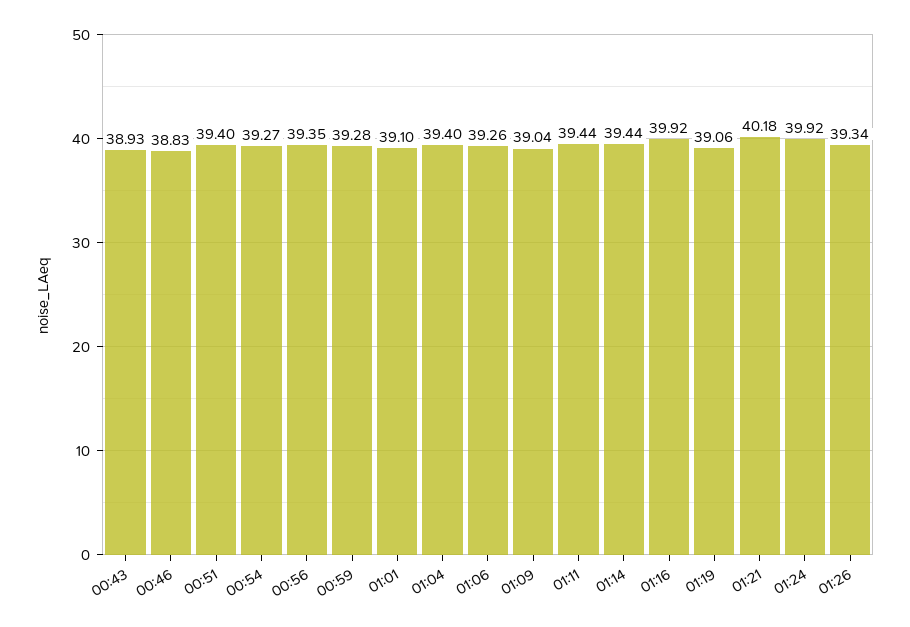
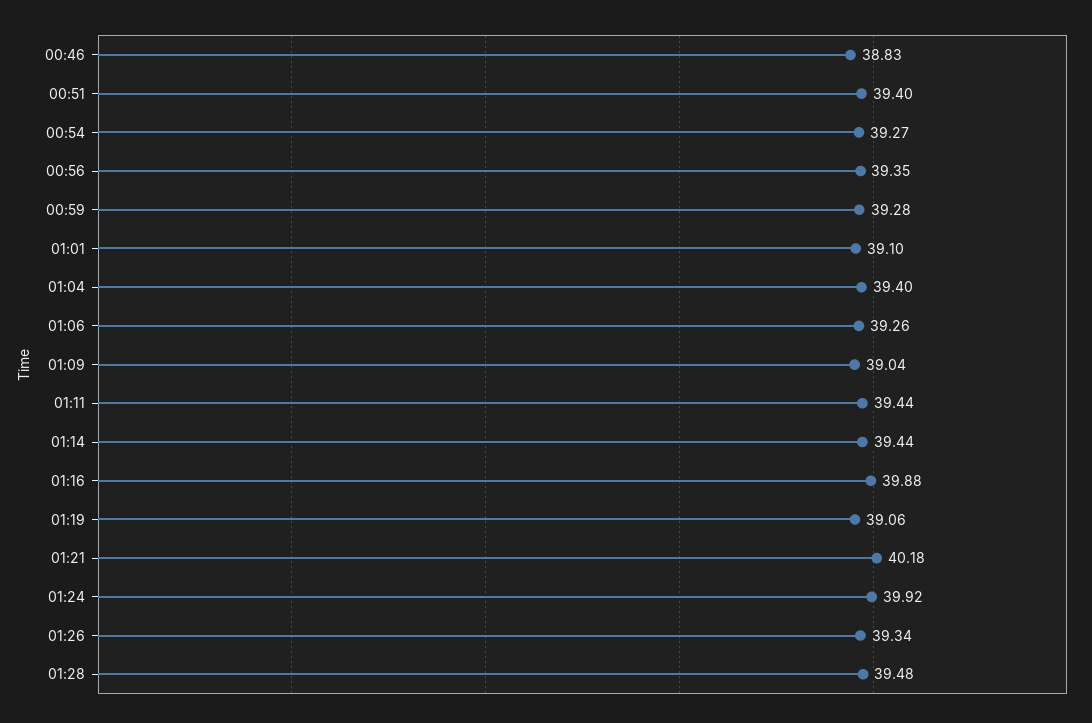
00:43: 38.93 -> none
01:16: 39.92 -> 39.88
01:28: none -> 39.48

